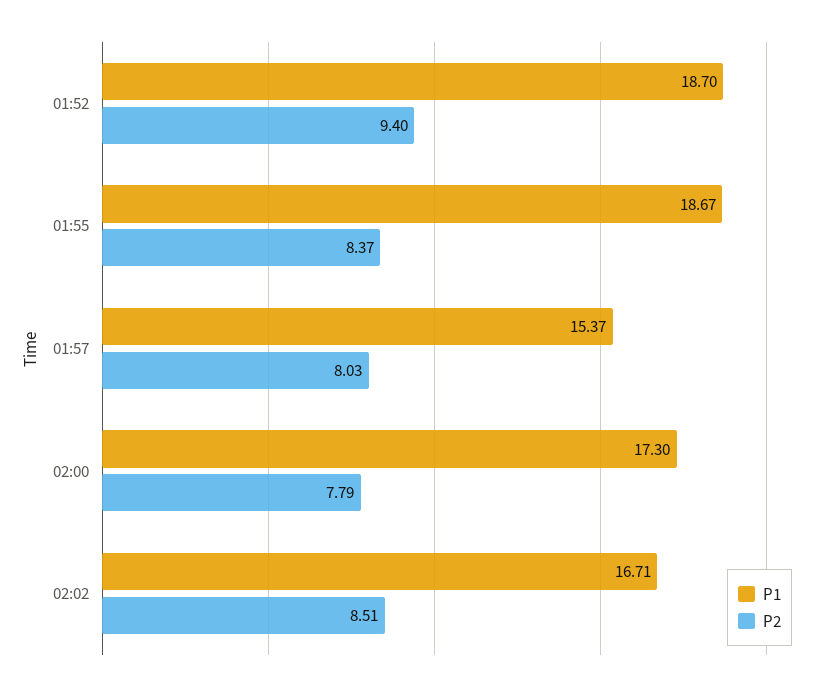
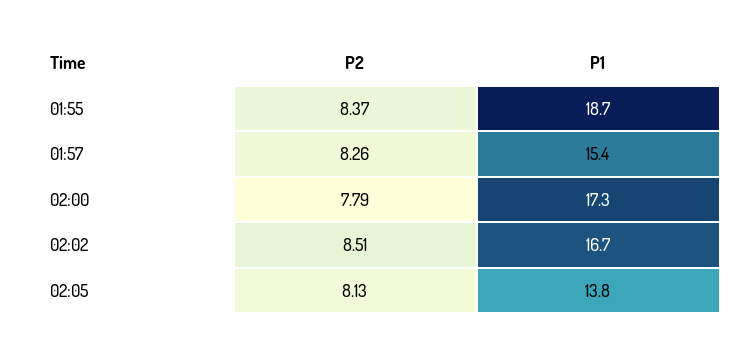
P1, 01:52: 18.7 -> none
P2, 01:52: 9.4 -> none
P2, 01:57: 8.03 -> 8.26
P2, 02:05: none -> 8.13
P1, 02:05: none -> 13.8

